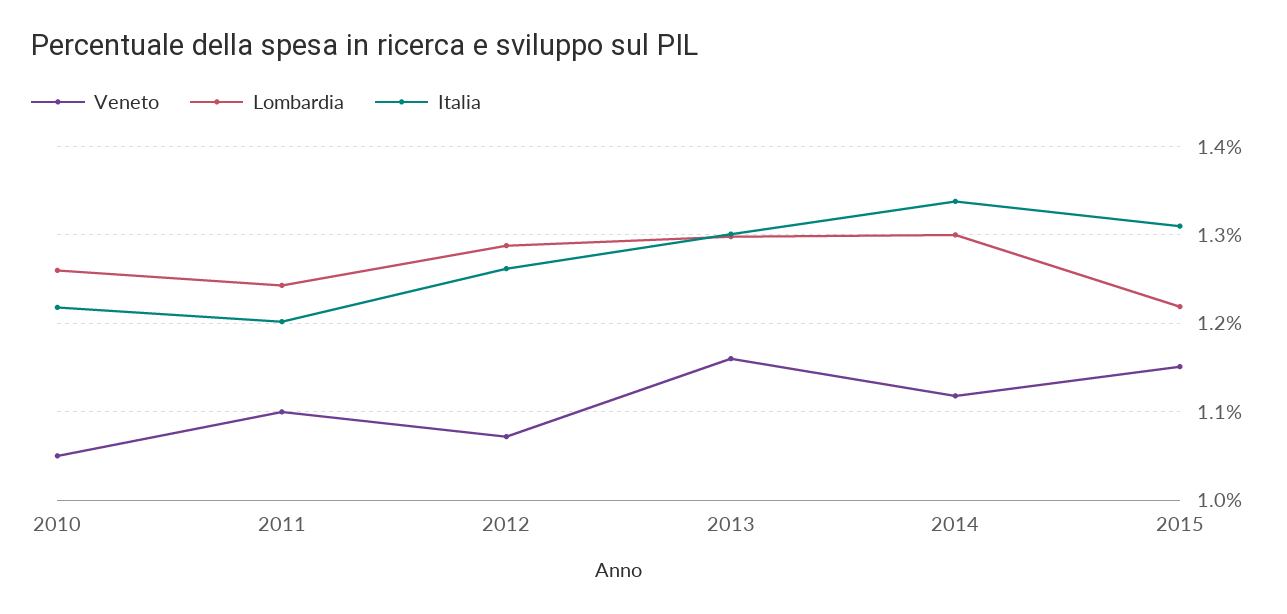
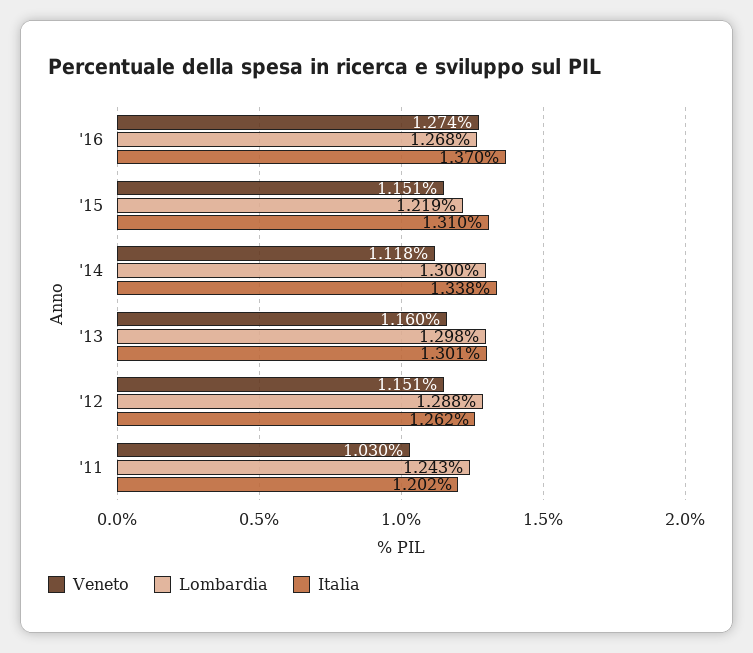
Veneto, 2010: 1.05 -> none
Lombardia, 2010: 1.26 -> none
Italia, 2010: 1.22 -> none
Veneto, 2011: 1.1 -> 1.03
Veneto, 2012: 1.07 -> 1.151
Veneto, '16: none -> 1.274
Lombardia, '16: none -> 1.268
Italia, '16: none -> 1.37

